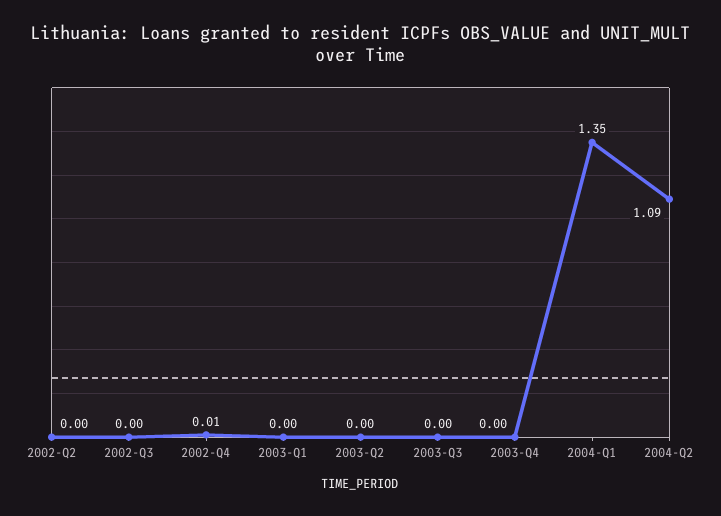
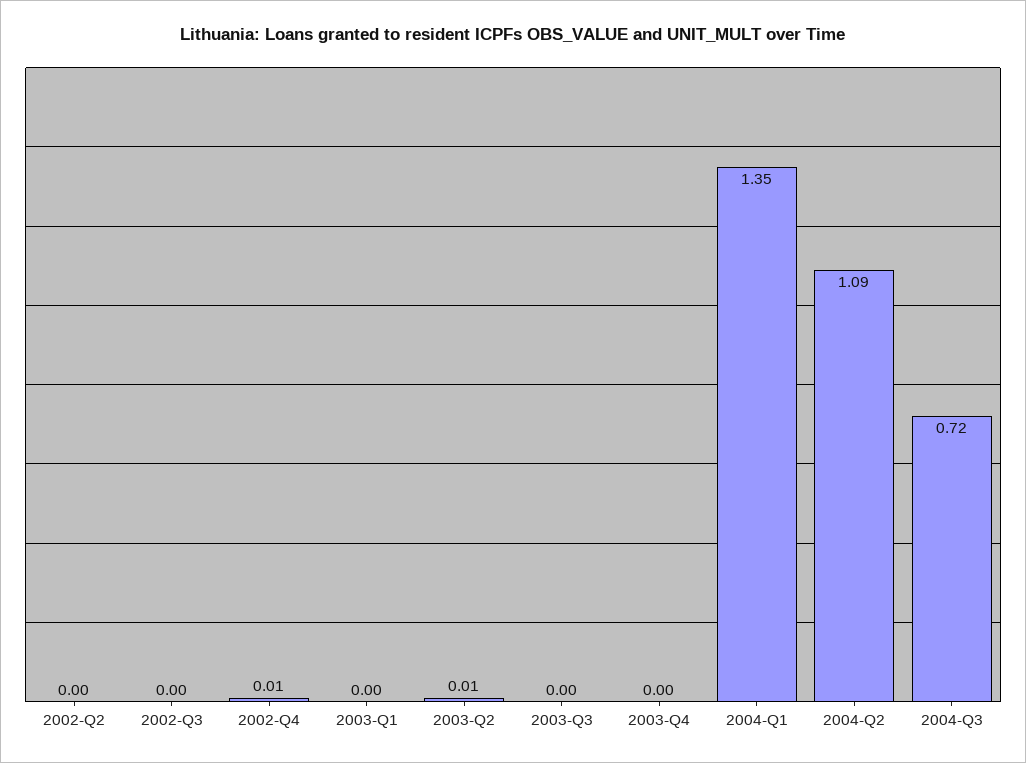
2003-Q2: 0 -> 0.01
2004-Q3: none -> 0.72

